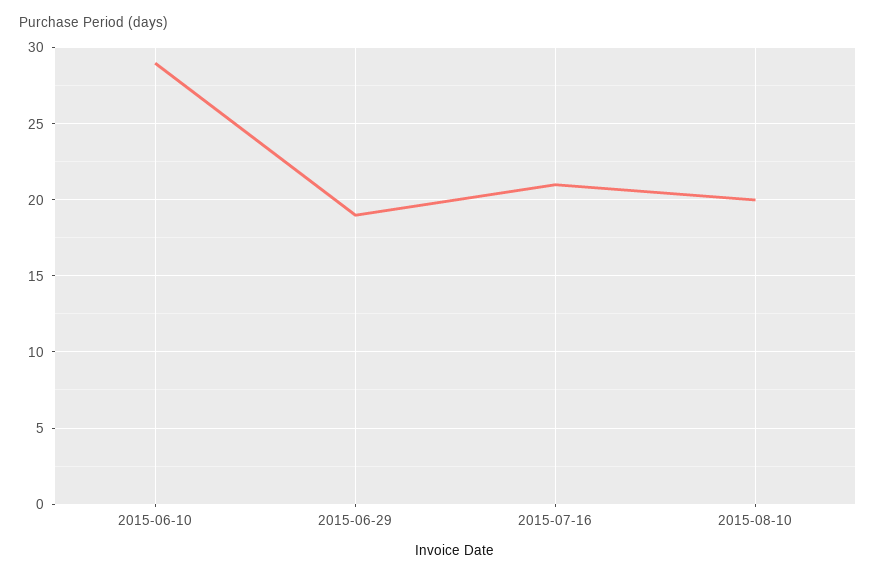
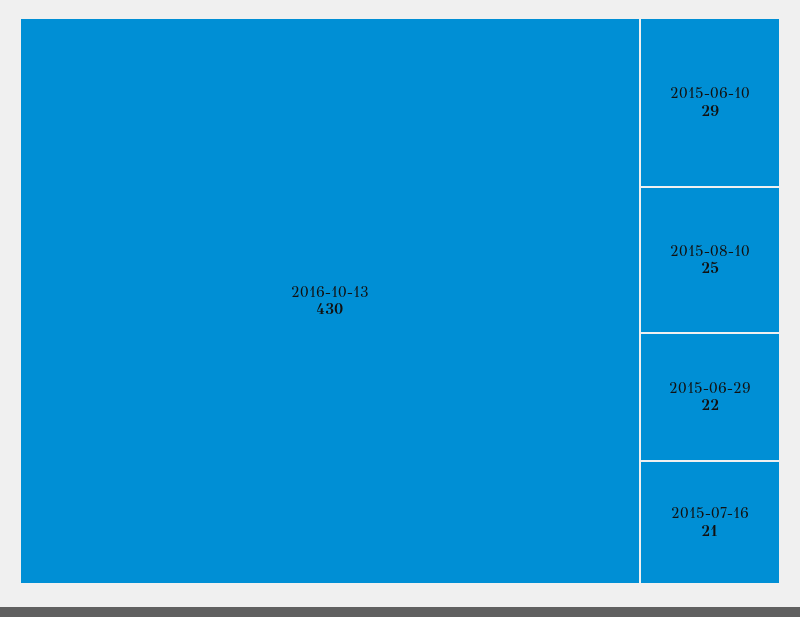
2015-06-29: 19 -> 22
2015-08-10: 20 -> 25
2016-10-13: none -> 430

